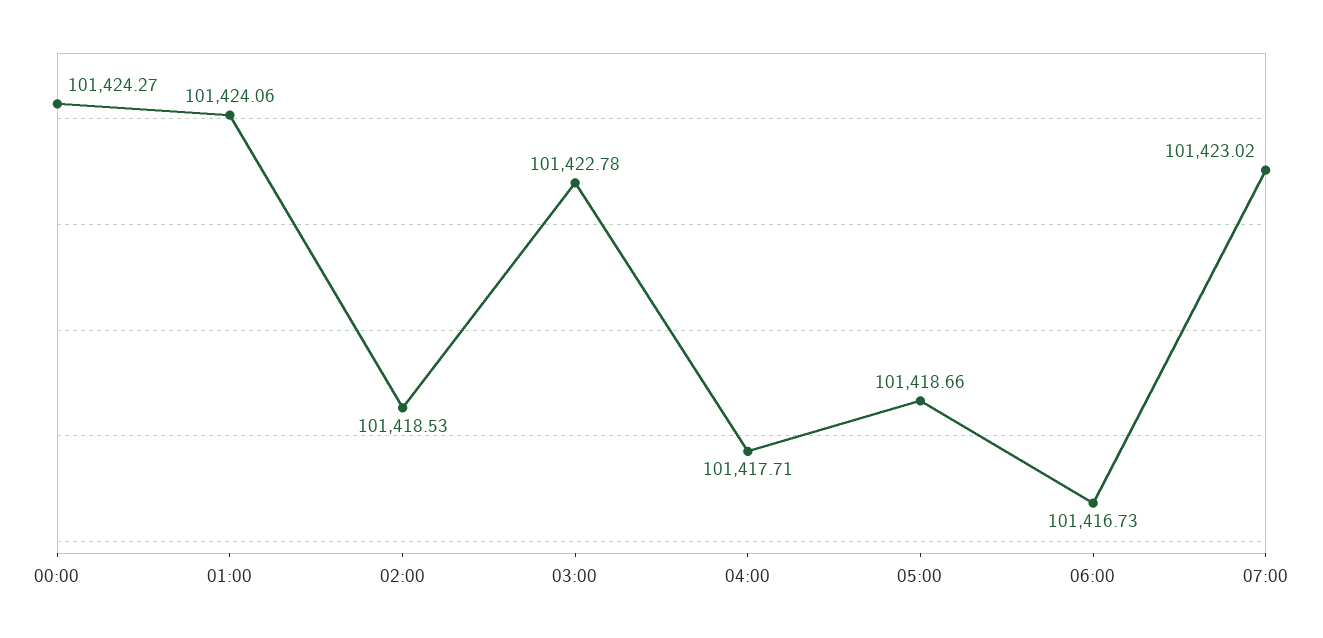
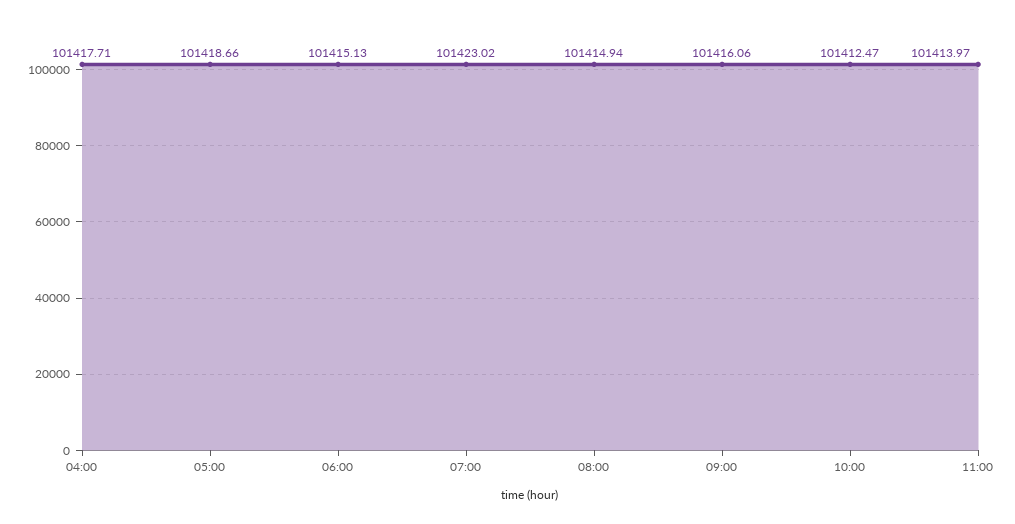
00:00: 101424.27 -> none
01:00: 101424.06 -> none
02:00: 101418.53 -> none
03:00: 101422.78 -> none
06:00: 101416.73 -> 101415.13
08:00: none -> 101414.94
09:00: none -> 101416.06
10:00: none -> 101412.47
11:00: none -> 101413.97

